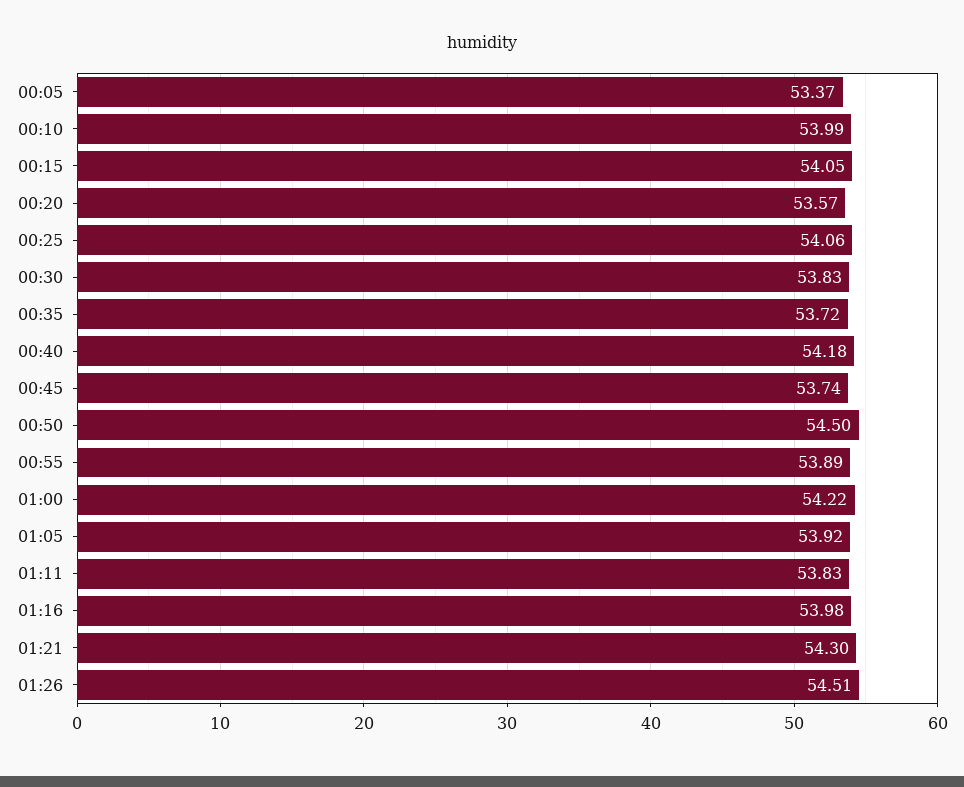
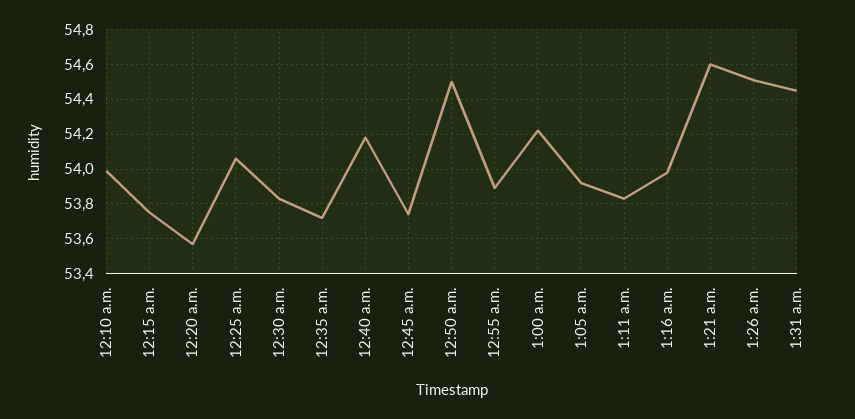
00:05: 53.37 -> none
00:15: 54.05 -> 53.75
01:21: 54.3 -> 54.6
1:31 a.m.: none -> 54.45

